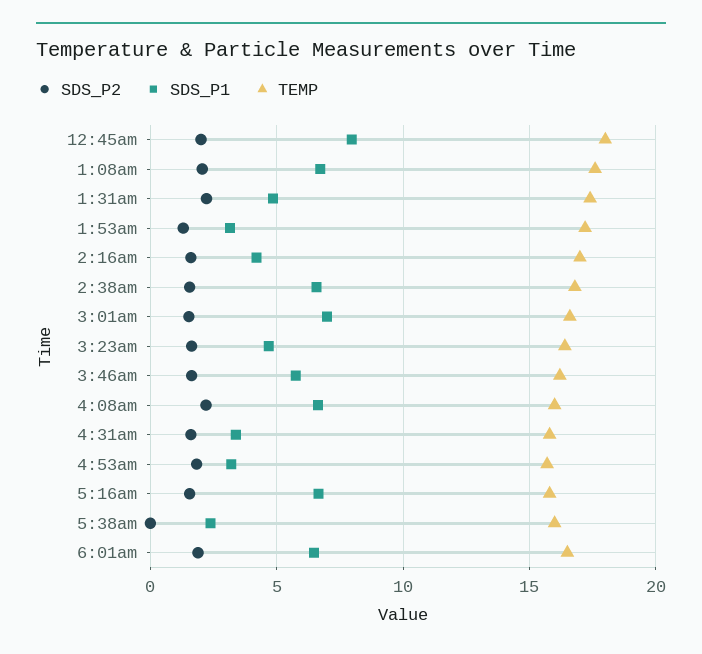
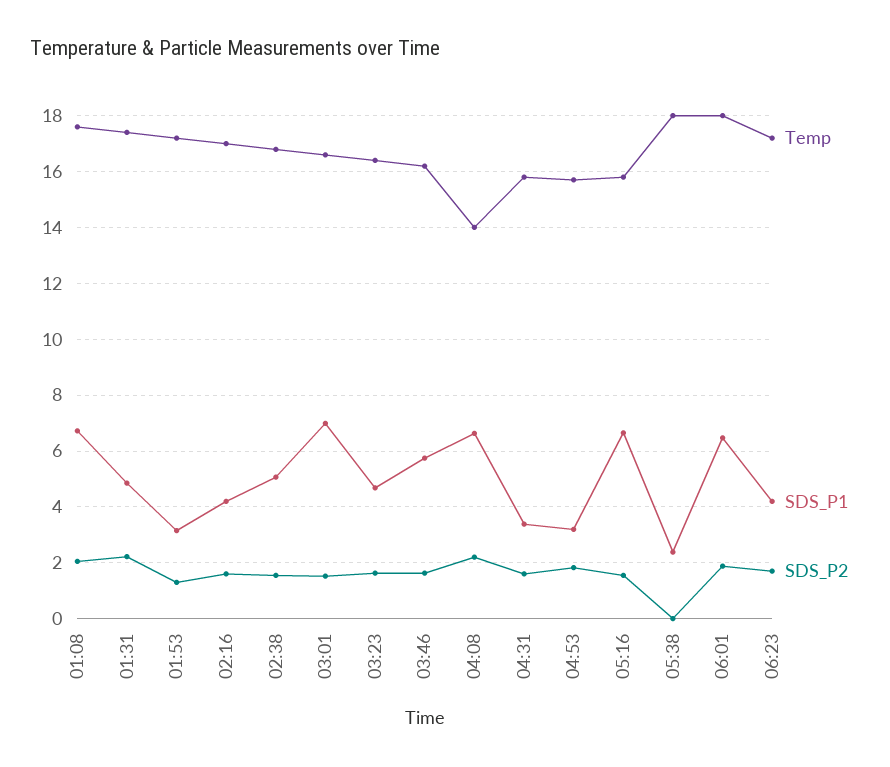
SDS_P2, 12:45am: 2 -> none
SDS_P1, 12:45am: 8 -> none
TEMP, 12:45am: 18 -> none
SDS_P1, 2:38am: 6.5 -> 5
TEMP, 4:08am: 16 -> 14
TEMP, 5:38am: 16 -> 18
TEMP, 6:01am: 16.5 -> 18
TEMP, 06:23: none -> 17.25
SDS_P1, 06:23: none -> 4.25
SDS_P2, 06:23: none -> 1.75

